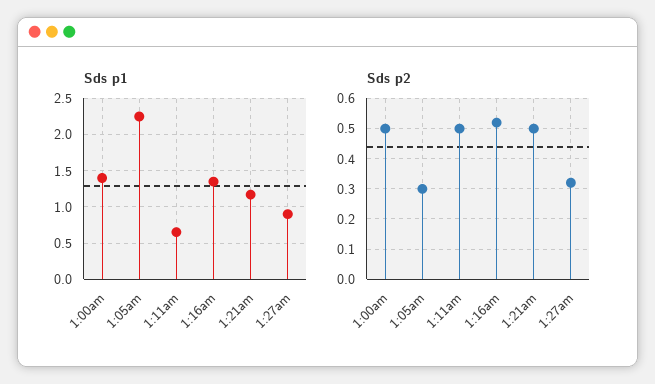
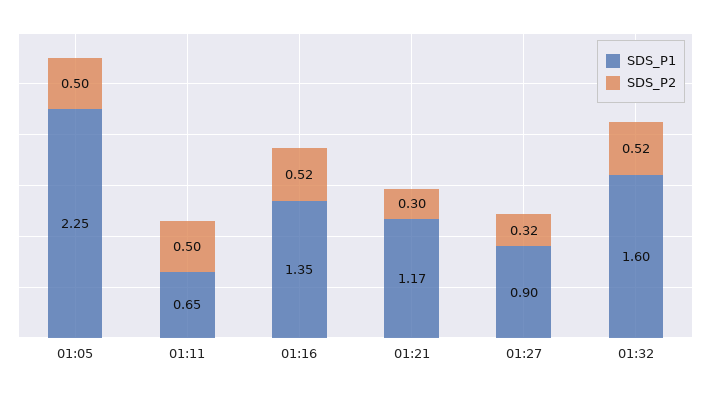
Sds p1, 1:00am: 1.4 -> none
Sds p2, 1:00am: 0.5 -> none
Sds p2, 1:05am: 0.3 -> 0.5
Sds p2, 1:21am: 0.5 -> 0.3
Sds p1, 01:32: none -> 1.6
Sds p2, 01:32: none -> 0.52

